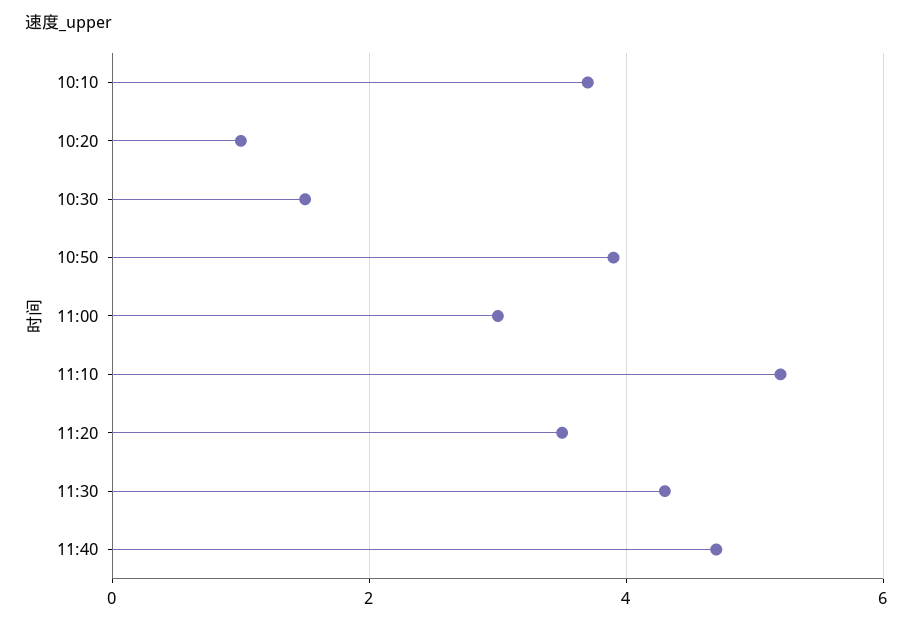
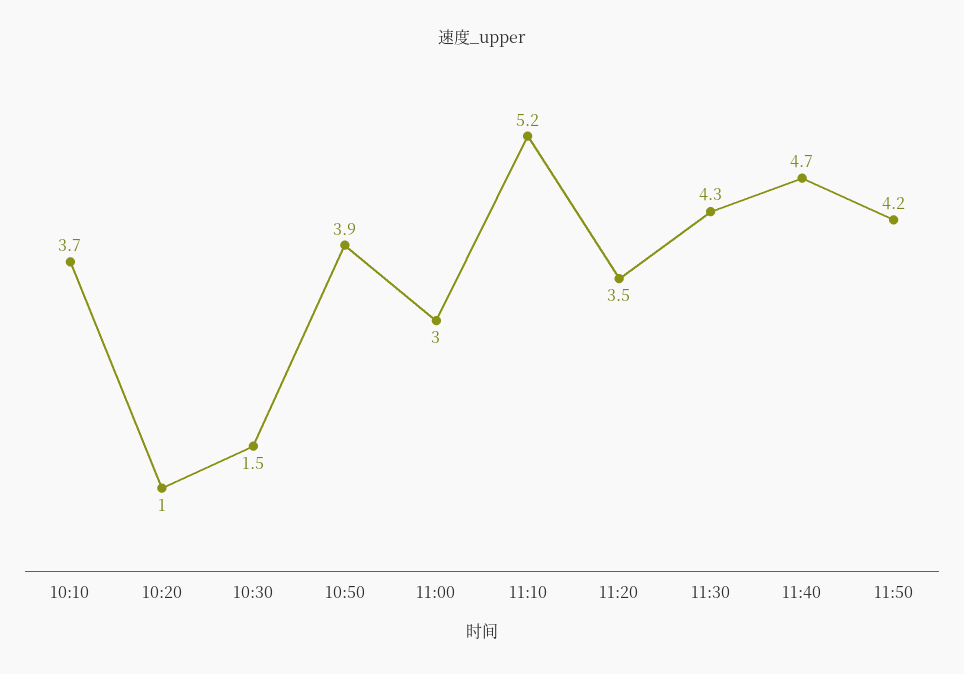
11:50: none -> 4.2

